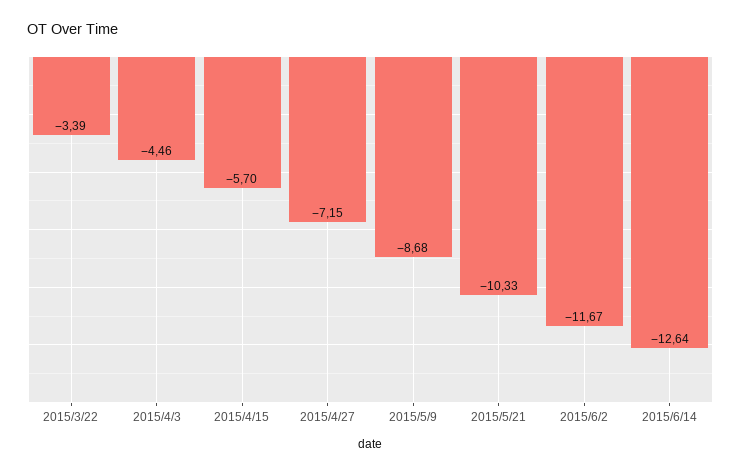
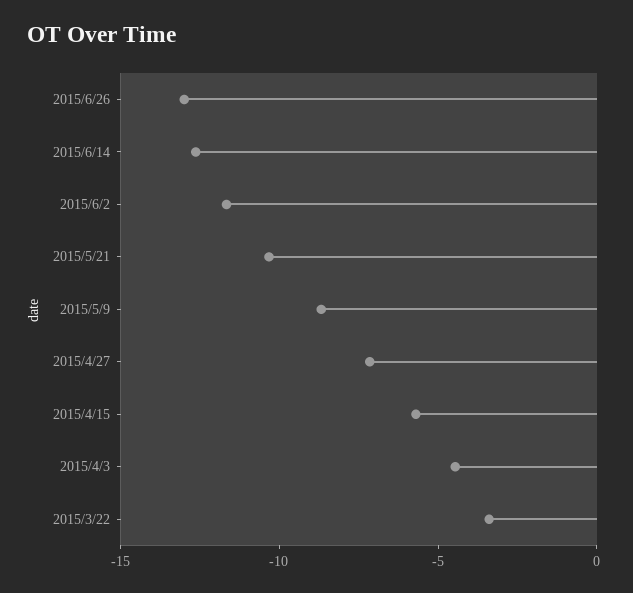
2015/6/26: none -> -13

